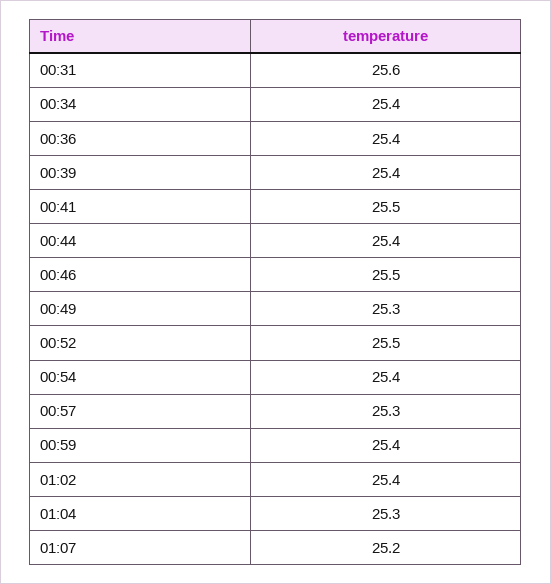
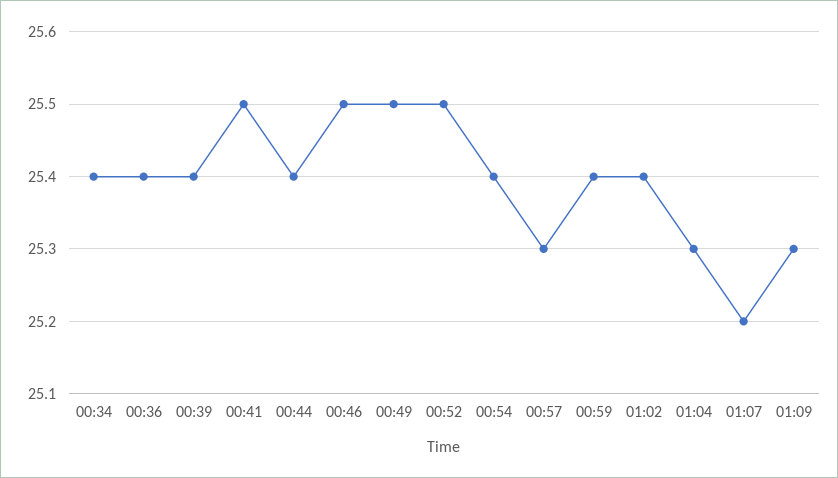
00:31: 25.6 -> none
00:49: 25.3 -> 25.5
01:09: none -> 25.3

